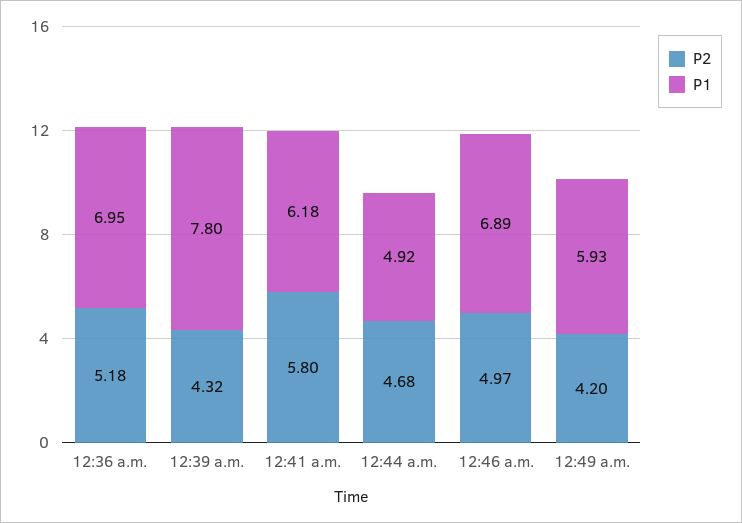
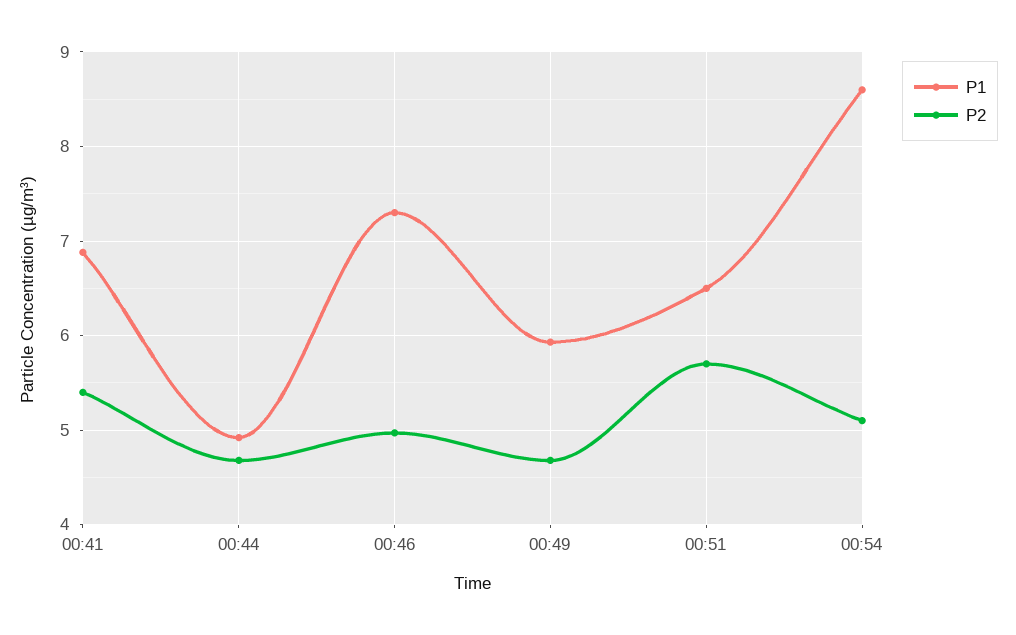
P2, 12:36 a.m.: 5.18 -> none
P1, 12:36 a.m.: 6.95 -> none
P2, 12:39 a.m.: 4.32 -> none
P1, 12:39 a.m.: 7.8 -> none
P2, 12:41 a.m.: 5.8 -> 5.4
P1, 12:41 a.m.: 6.18 -> 6.9
P1, 12:46 a.m.: 6.89 -> 7.3
P2, 12:49 a.m.: 4.2 -> 4.7
P1, 00:51: none -> 6.5
P2, 00:51: none -> 5.7
P1, 00:54: none -> 8.6
P2, 00:54: none -> 5.1

